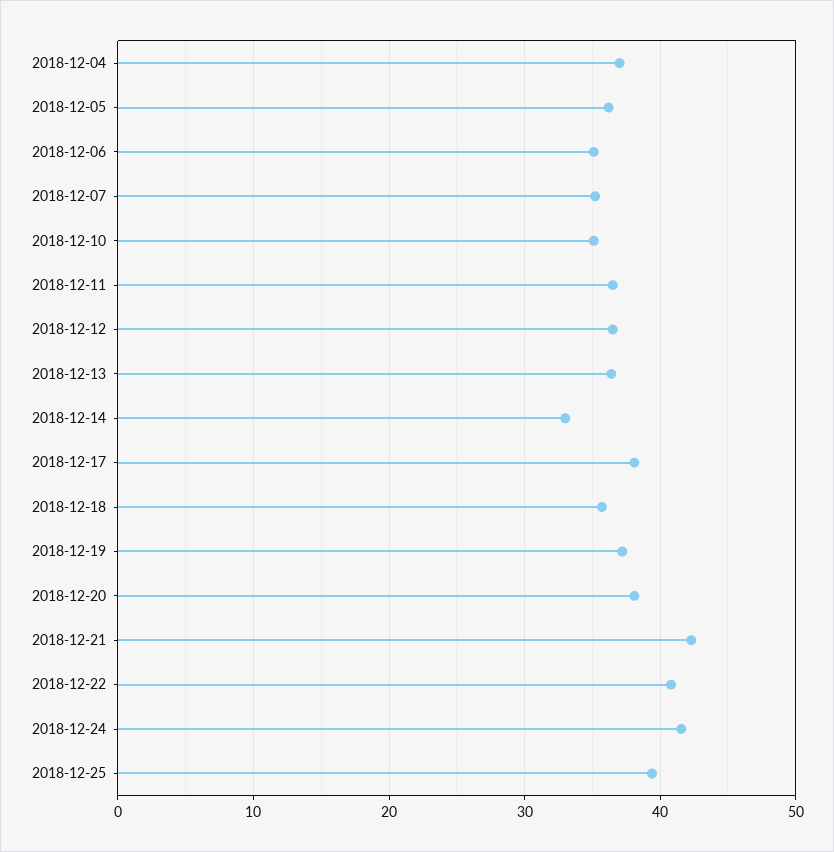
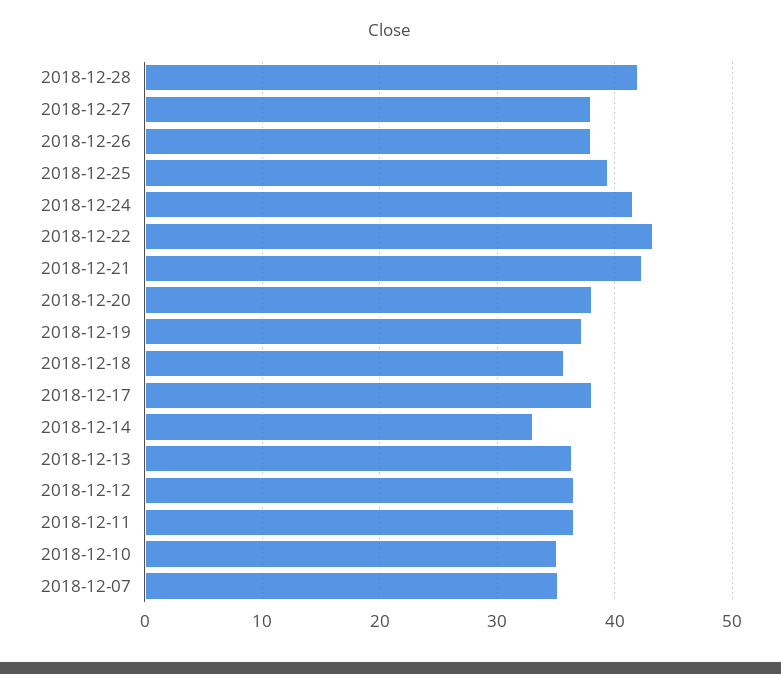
2018-12-04: 37 -> none
2018-12-05: 36 -> none
2018-12-06: 35 -> none
2018-12-22: 41 -> 43
2018-12-28: none -> 42
2018-12-27: none -> 38
2018-12-26: none -> 38

